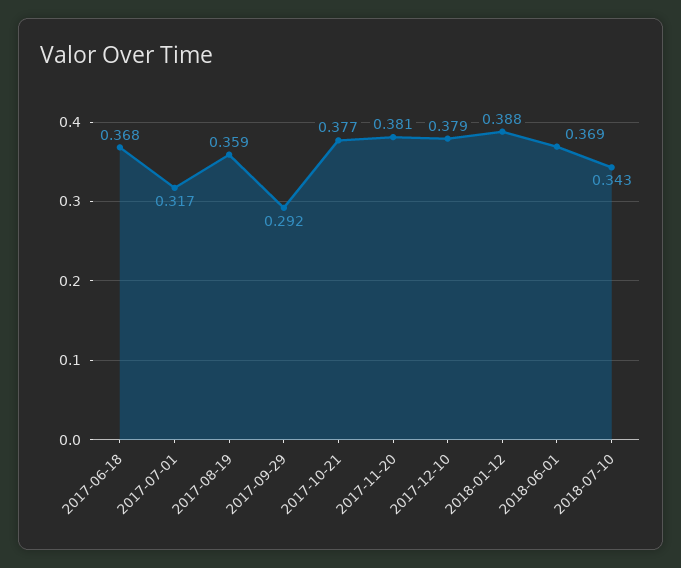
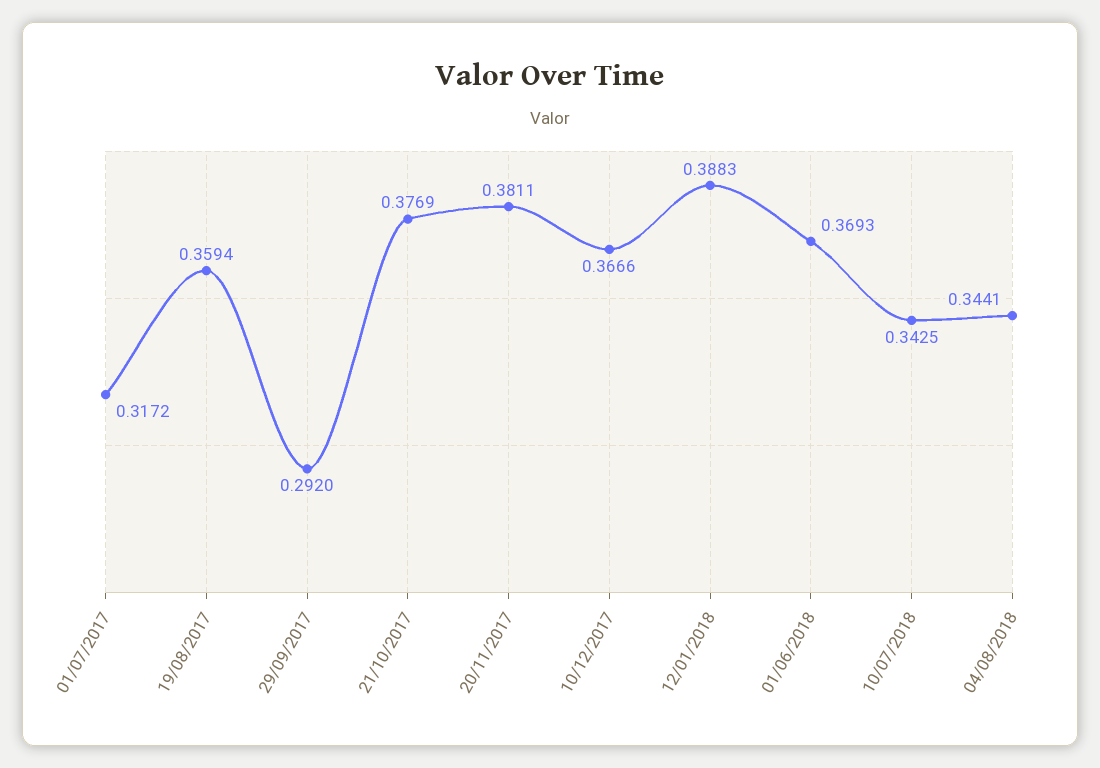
2017-06-18: 0.368 -> none
2017-12-10: 0.379 -> 0.3666
04/08/2018: none -> 0.3441

